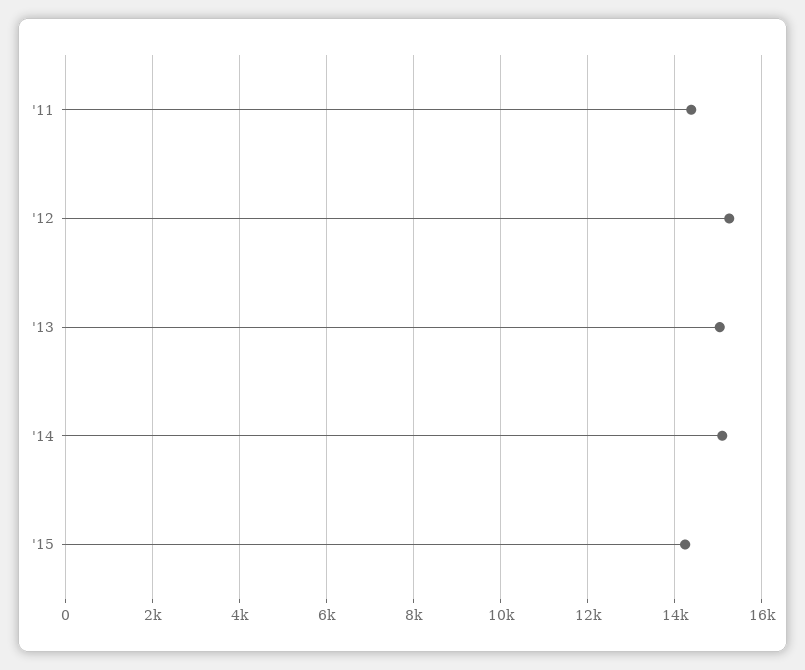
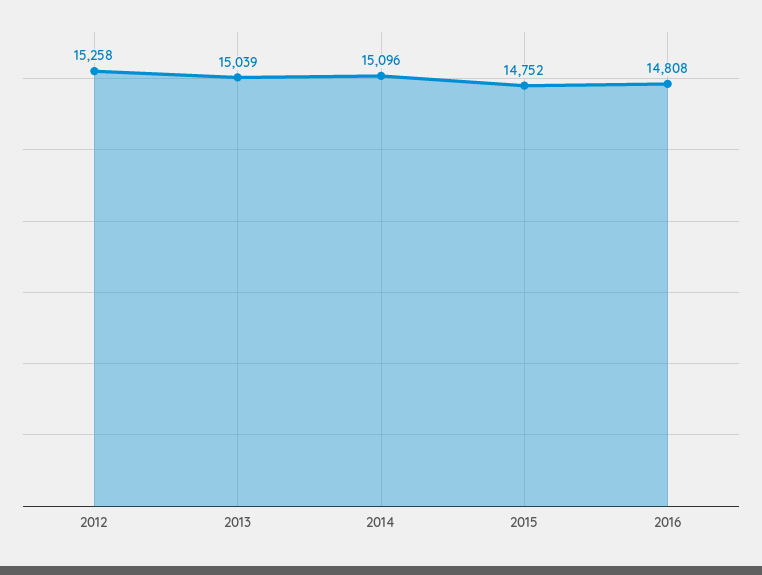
'11: 14400 -> none
'15: 14200 -> 14752
2016: none -> 14808

